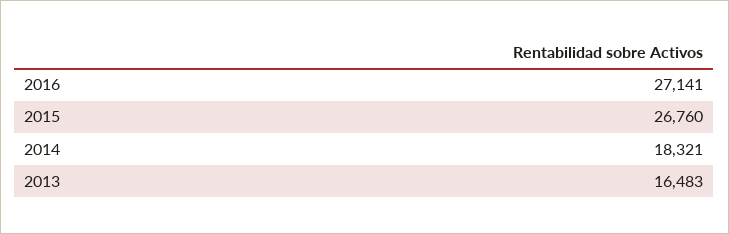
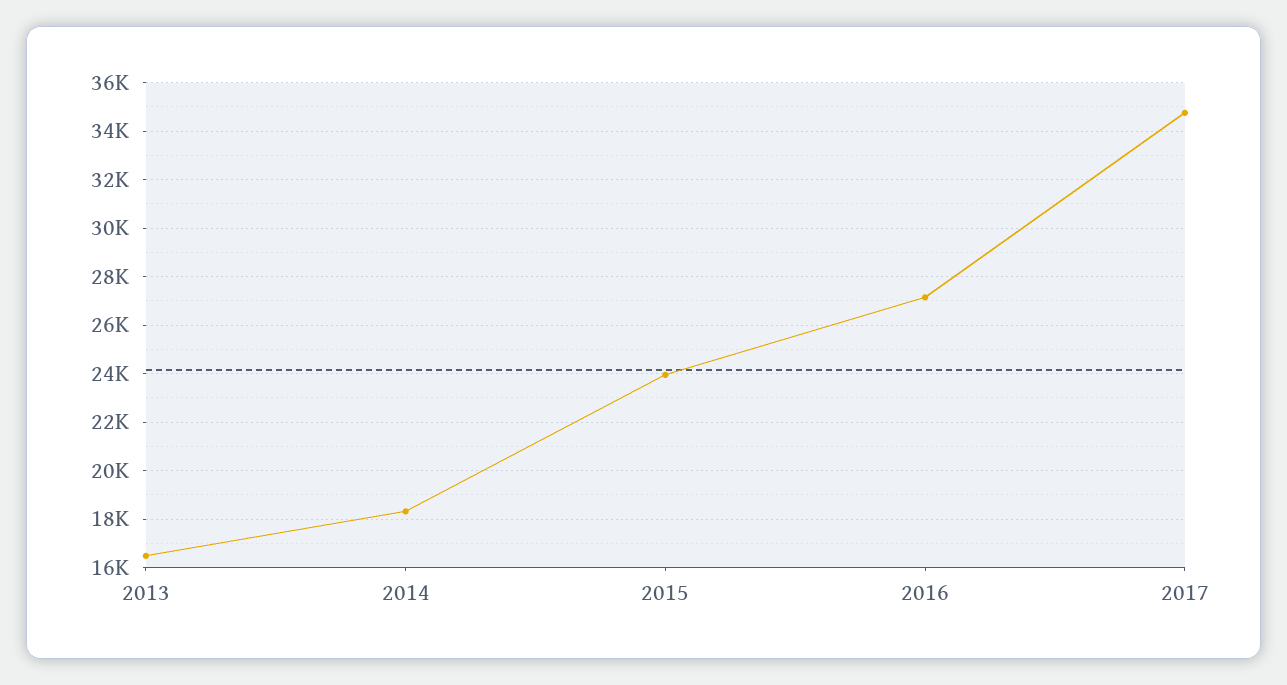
2015: 26760 -> 24000
2017: none -> 34750

